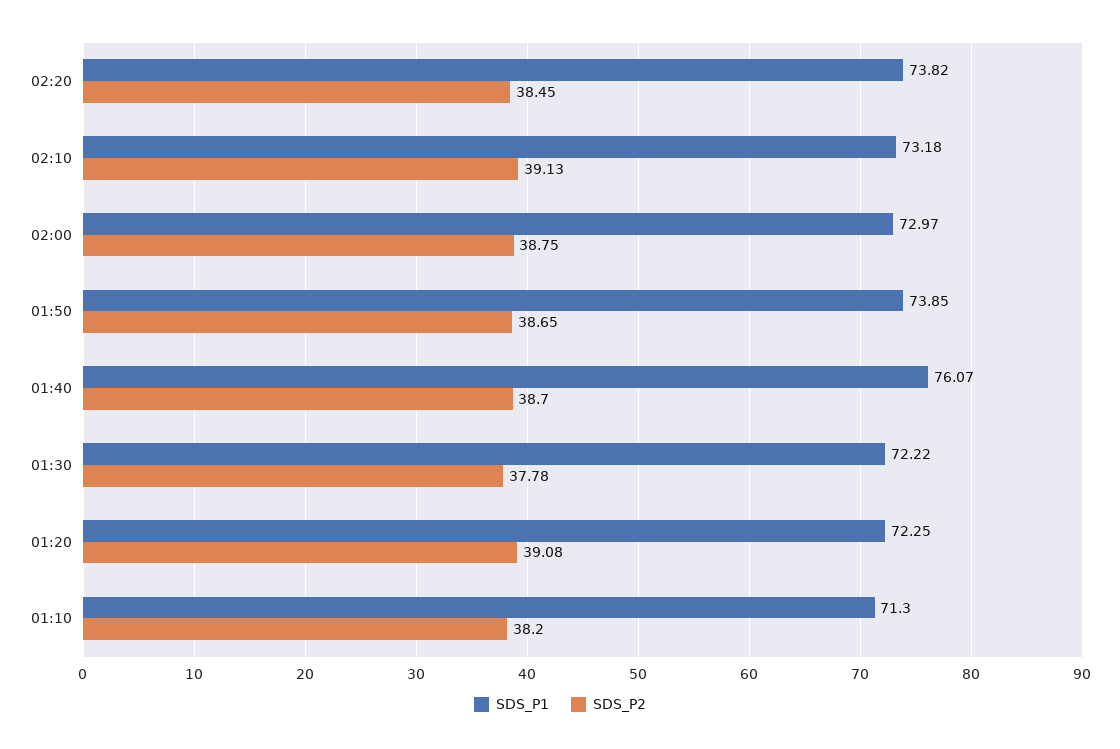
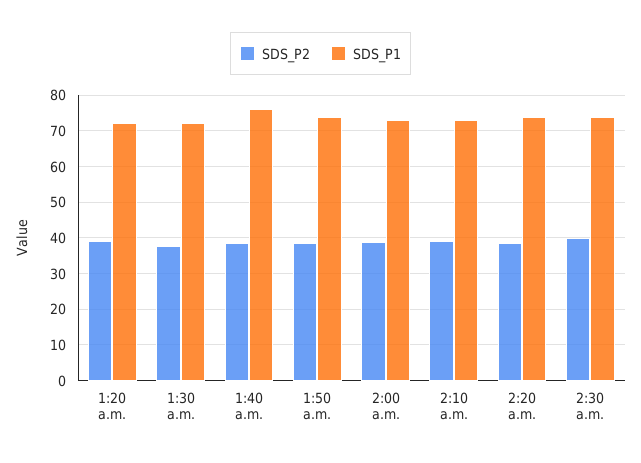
SDS_P1, 01:10: 71.3 -> none
SDS_P2, 01:10: 38.2 -> none
SDS_P2, 2:30 a.m.: none -> 40
SDS_P1, 2:30 a.m.: none -> 74

